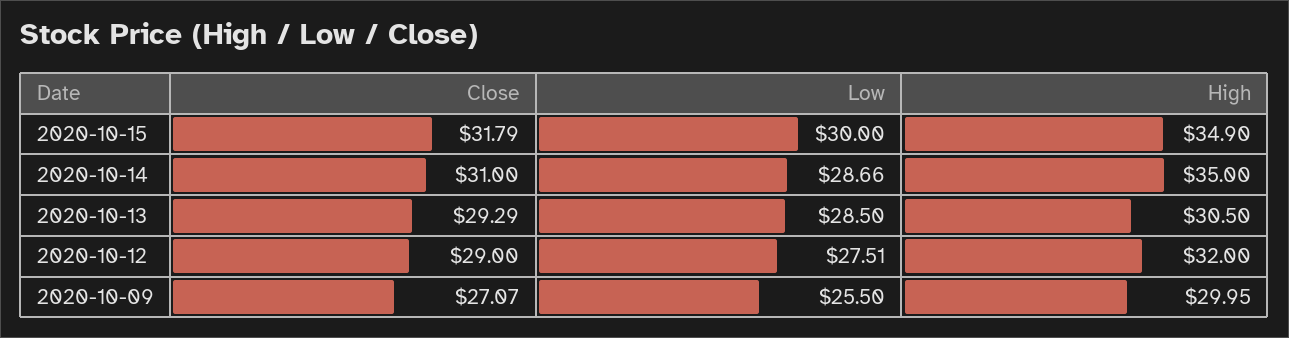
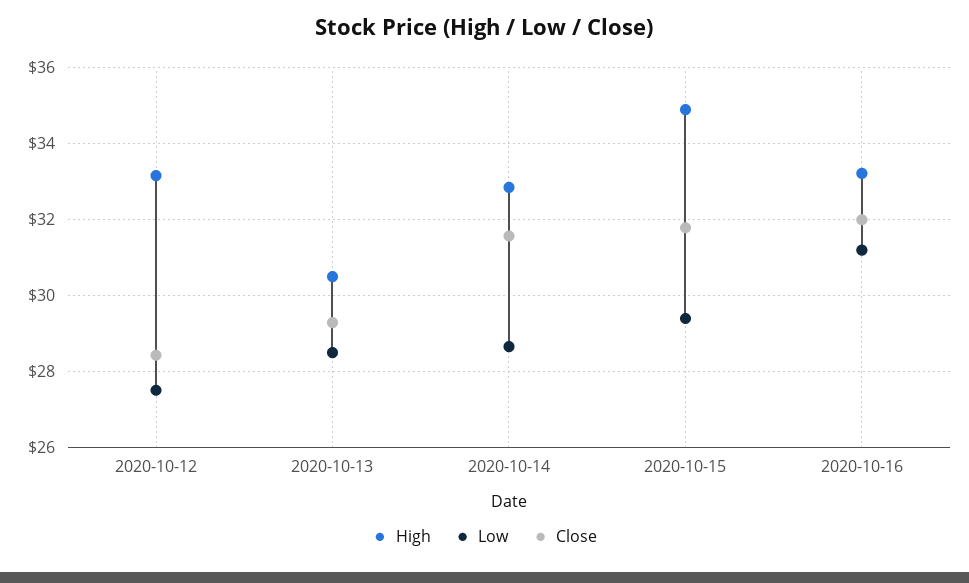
Low, 2020-10-15: 30 -> 29.4
Close, 2020-10-14: 31 -> 31.6
High, 2020-10-14: 35 -> 32.8
Close, 2020-10-12: 29 -> 28.4
High, 2020-10-12: 32 -> 33.2
Close, 2020-10-09: 27.07 -> none
Low, 2020-10-09: 25.5 -> none
High, 2020-10-09: 29.95 -> none
High, 2020-10-16: none -> 33.2
Low, 2020-10-16: none -> 31.2
Close, 2020-10-16: none -> 32

